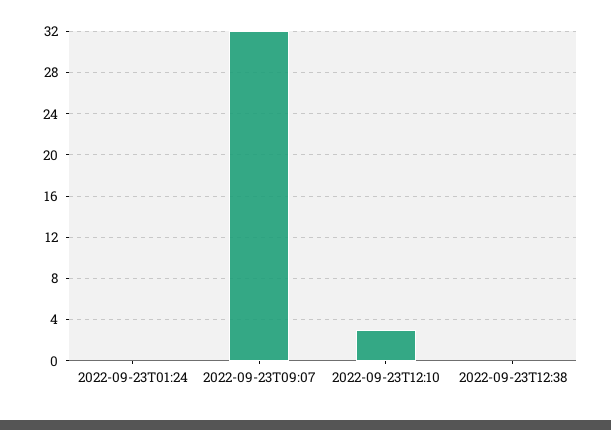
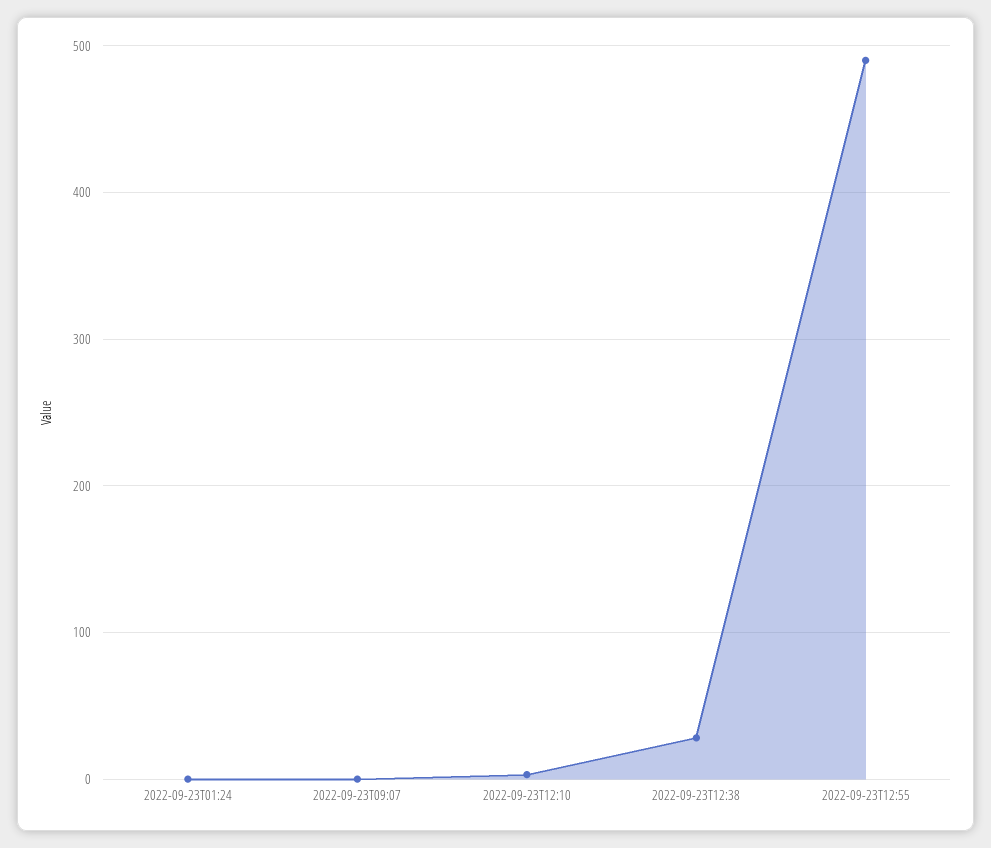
2022-09-23T09:07: 32 -> 0
2022-09-23T12:38: 0 -> 30
2022-09-23T12:55: none -> 490

